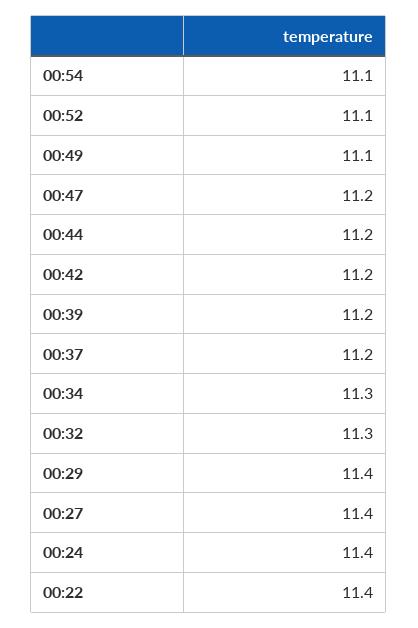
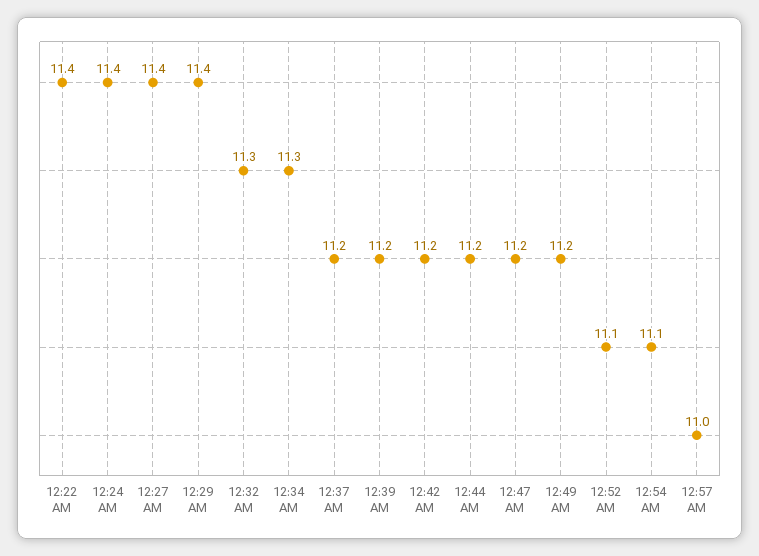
00:49: 11.1 -> 11.2
12:57 AM: none -> 11

